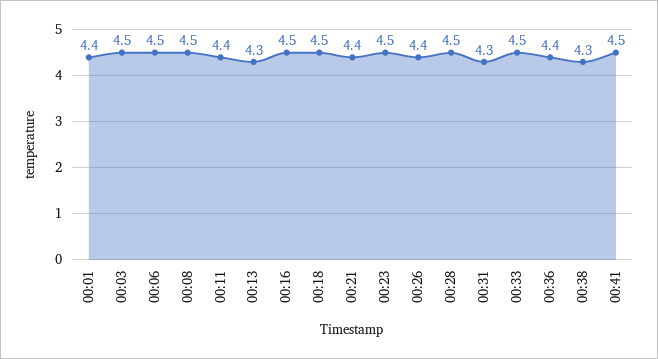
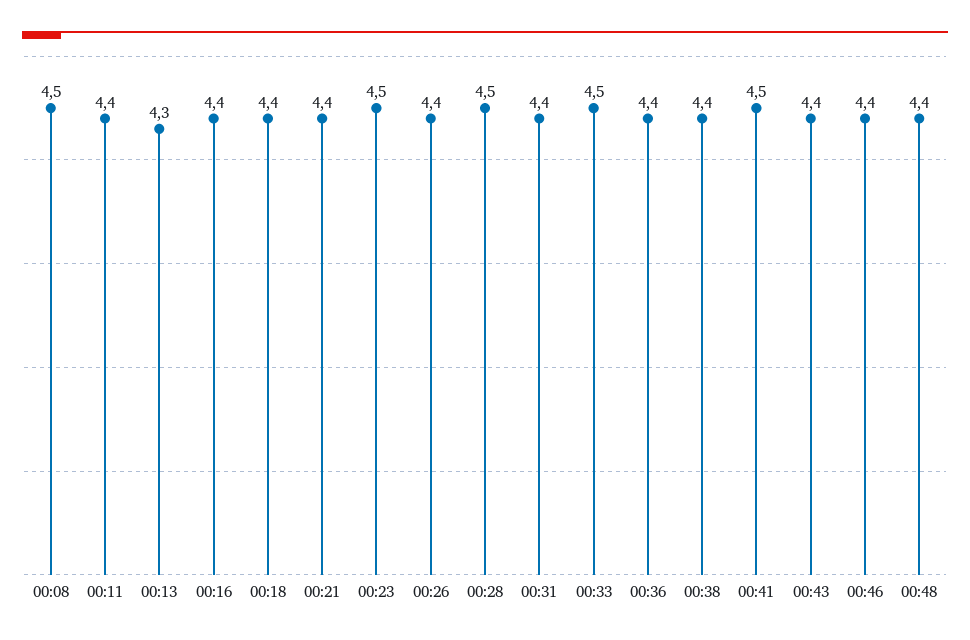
00:01: 4.4 -> none
00:03: 4.5 -> none
00:06: 4.5 -> none
00:16: 4.5 -> 4.4
00:18: 4.5 -> 4.4
00:31: 4.3 -> 4.4
00:38: 4.3 -> 4.4
00:43: none -> 4.4
00:46: none -> 4.4
00:48: none -> 4.4

